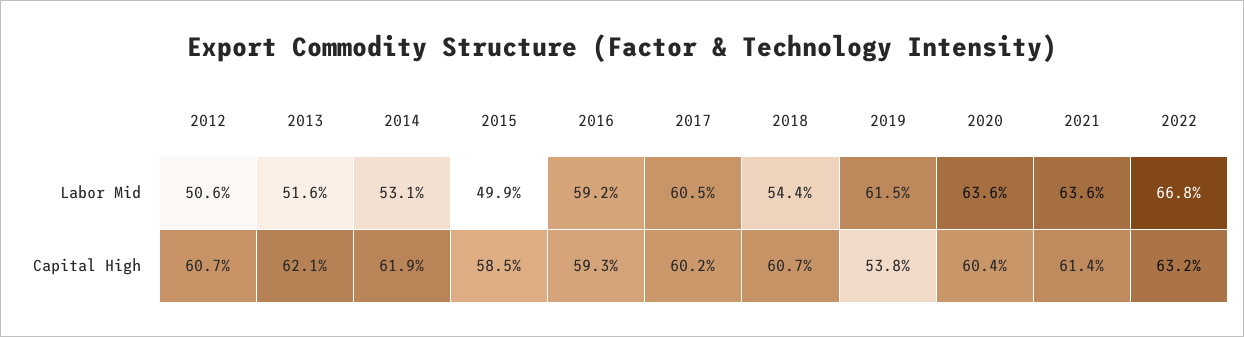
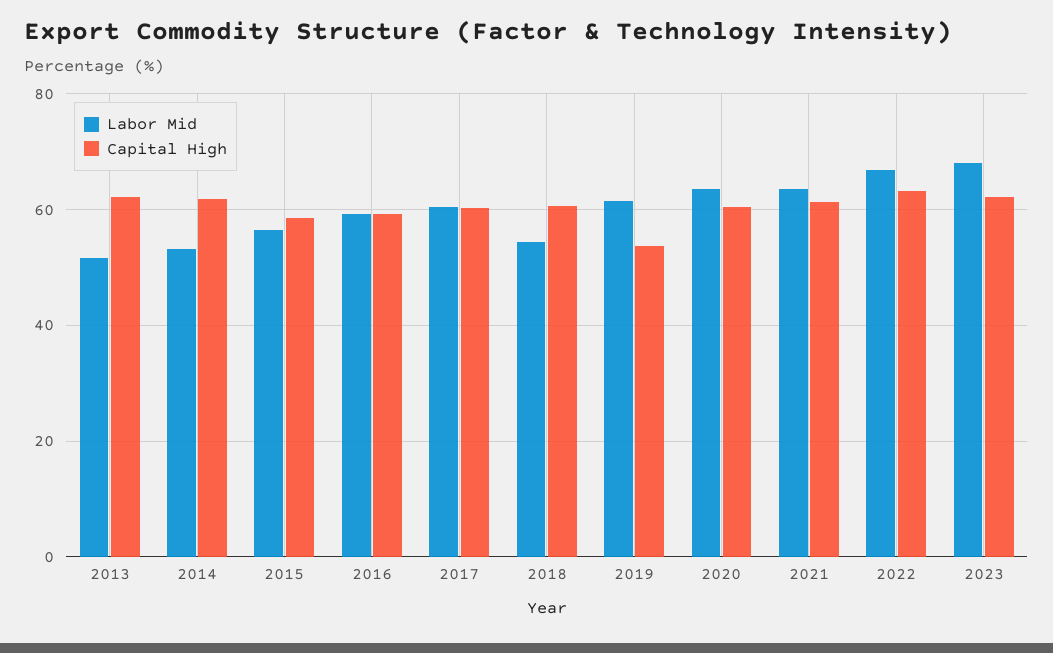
Labor Mid, 2012: 50.6 -> none
Labor Mid, 2015: 49.9 -> 56
Capital High, 2012: 60.7 -> none
Labor Mid, 2023: none -> 68
Capital High, 2023: none -> 62

